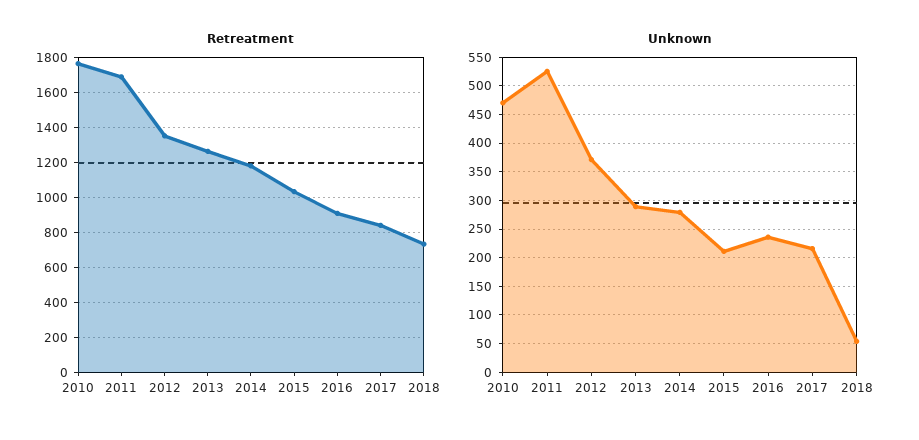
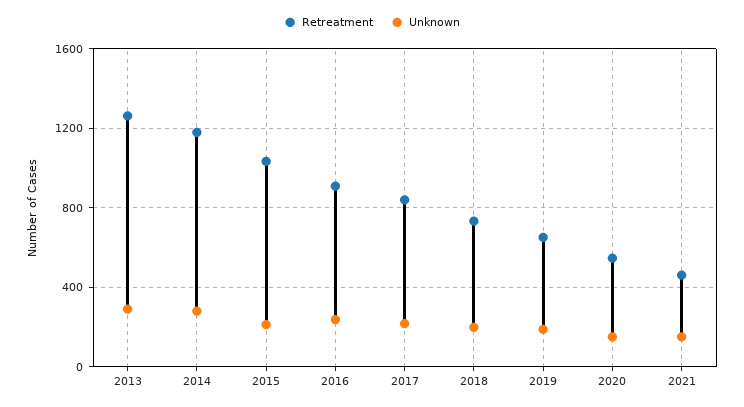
Retreatment, 2010: 1750 -> none
Retreatment, 2011: 1700 -> none
Retreatment, 2012: 1350 -> none
Unknown, 2010: 475 -> none
Unknown, 2011: 525 -> none
Unknown, 2012: 375 -> none
Unknown, 2018: 50 -> 200
Retreatment, 2019: none -> 650
Unknown, 2019: none -> 200
Retreatment, 2020: none -> 550
Unknown, 2020: none -> 150
Retreatment, 2021: none -> 450
Unknown, 2021: none -> 150

